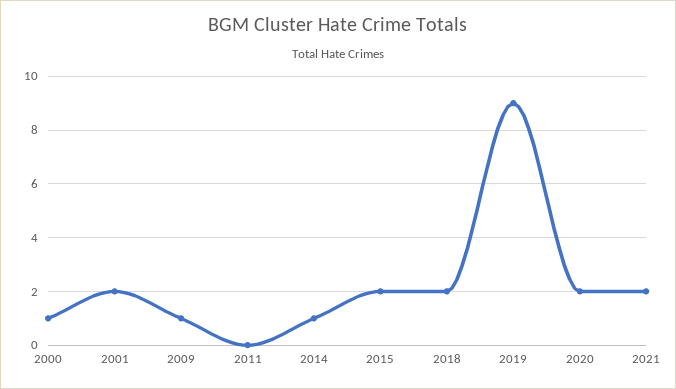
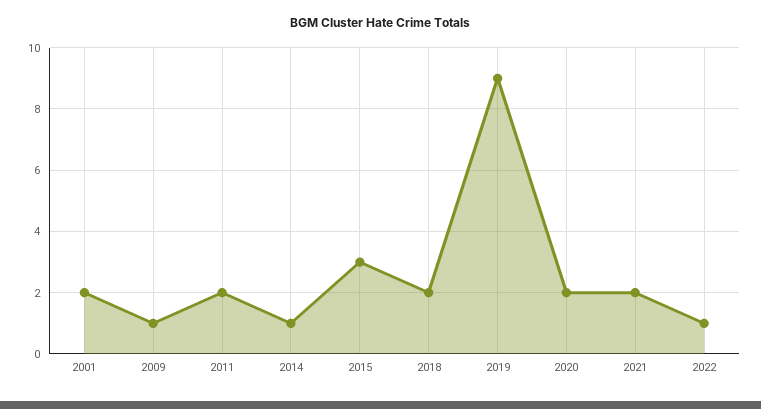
2000: 1 -> none
2011: 0 -> 2
2015: 2 -> 3
2022: none -> 1

